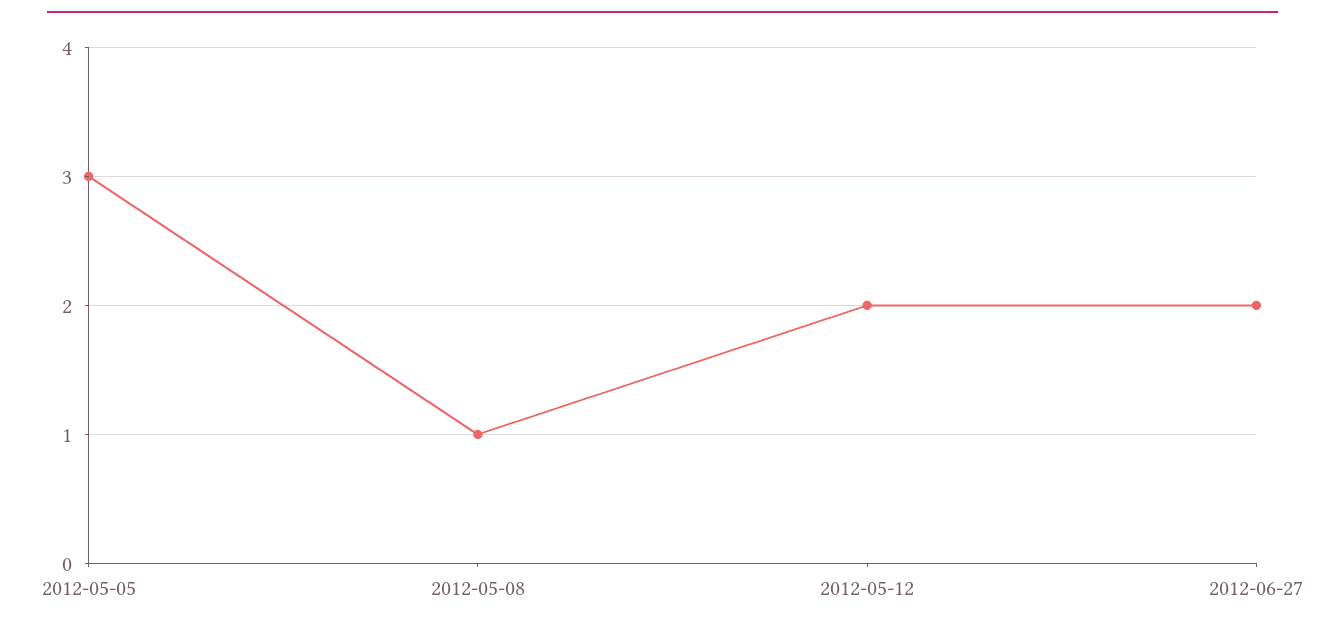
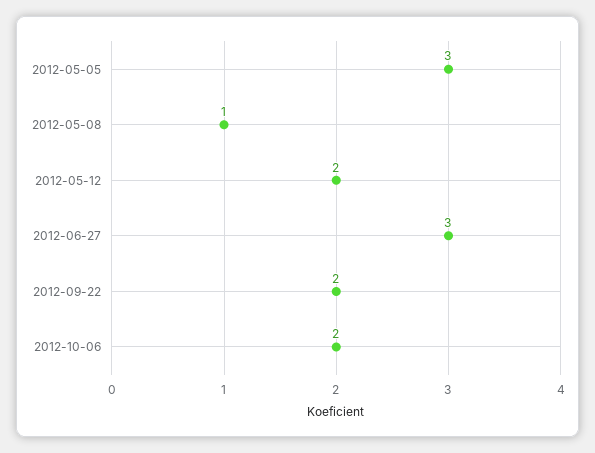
2012-06-27: 2 -> 3
2012-09-22: none -> 2
2012-10-06: none -> 2

